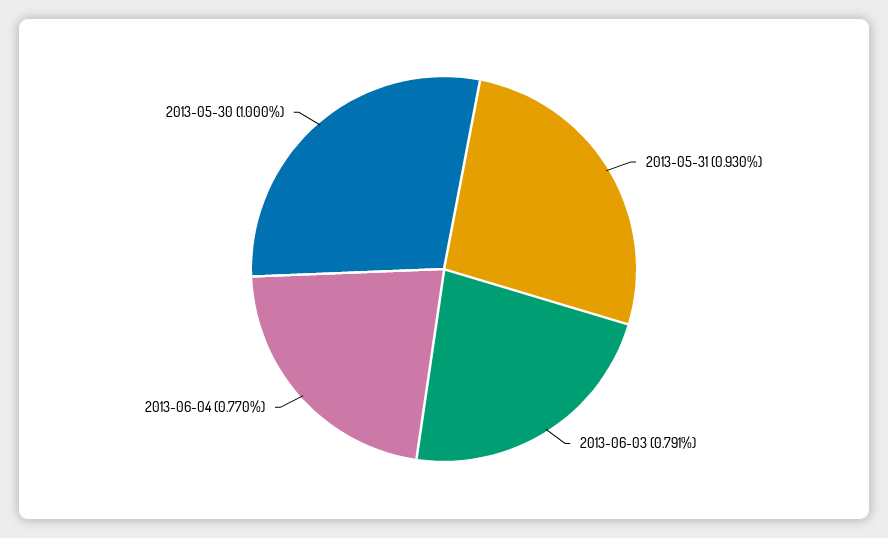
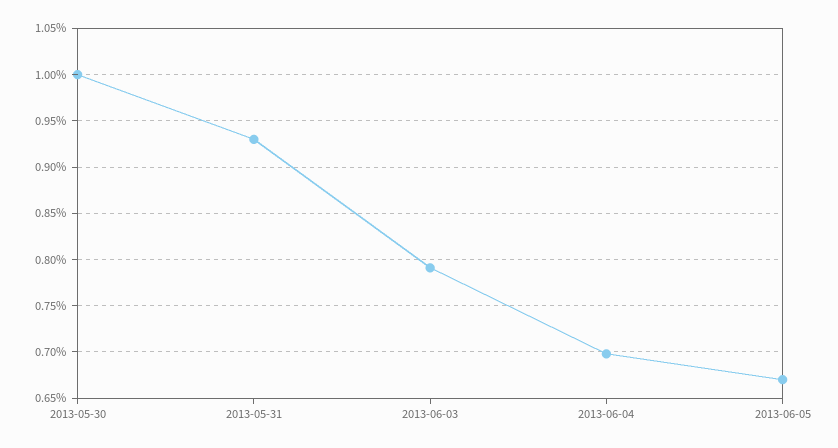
2013-06-04: 0.77 -> 0.7
2013-06-05: none -> 0.67

